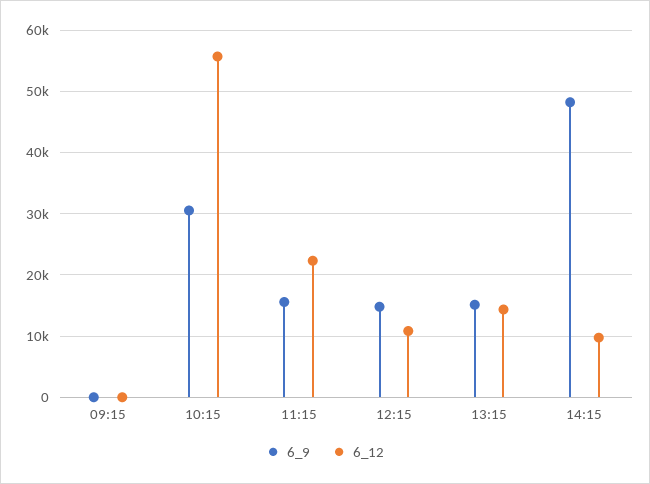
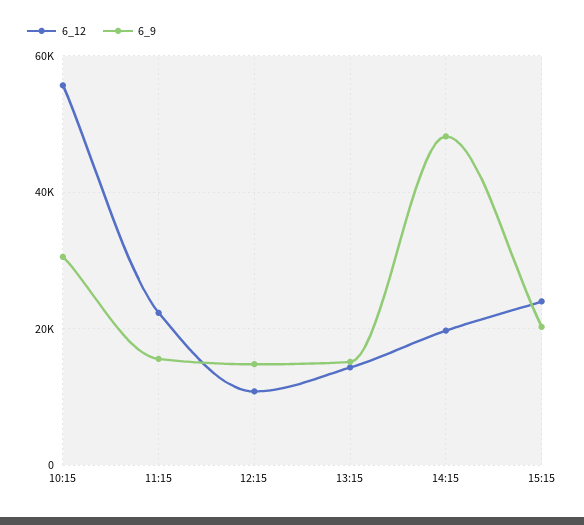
6_9, 09:15: 0 -> none
6_12, 09:15: 0 -> none
6_12, 14:15: 10000 -> 20000
6_12, 15:15: none -> 24000
6_9, 15:15: none -> 20000

